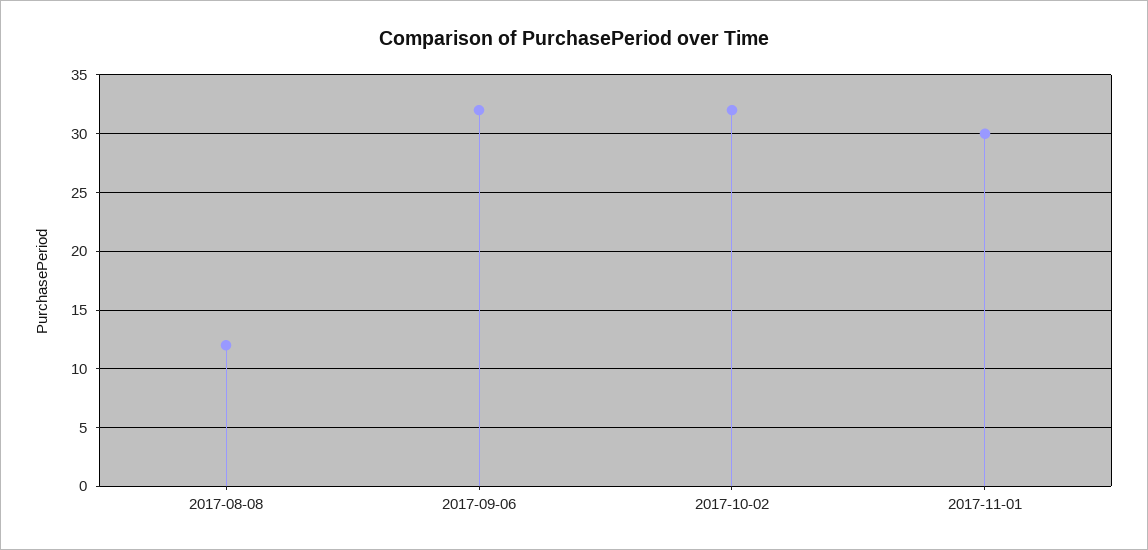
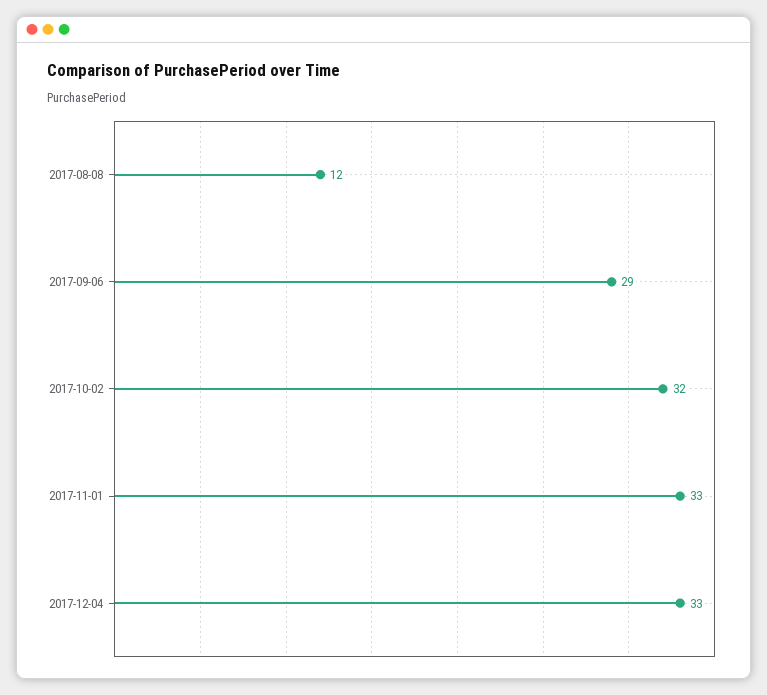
2017-09-06: 32 -> 29
2017-11-01: 30 -> 33
2017-12-04: none -> 33

